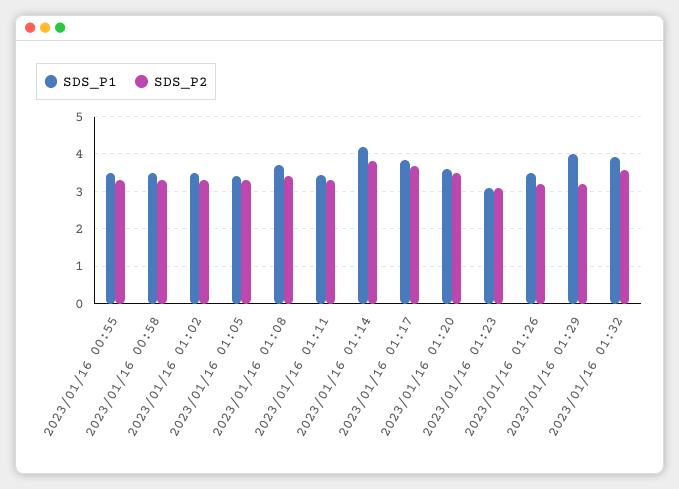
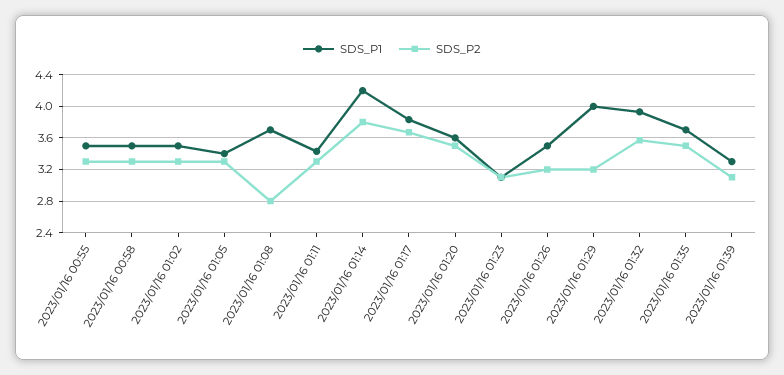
SDS_P2, 2023/01/16 01:08: 3.4 -> 2.8
SDS_P1, 2023/01/16 01:35: none -> 3.7
SDS_P2, 2023/01/16 01:35: none -> 3.5
SDS_P1, 2023/01/16 01:39: none -> 3.3
SDS_P2, 2023/01/16 01:39: none -> 3.1

